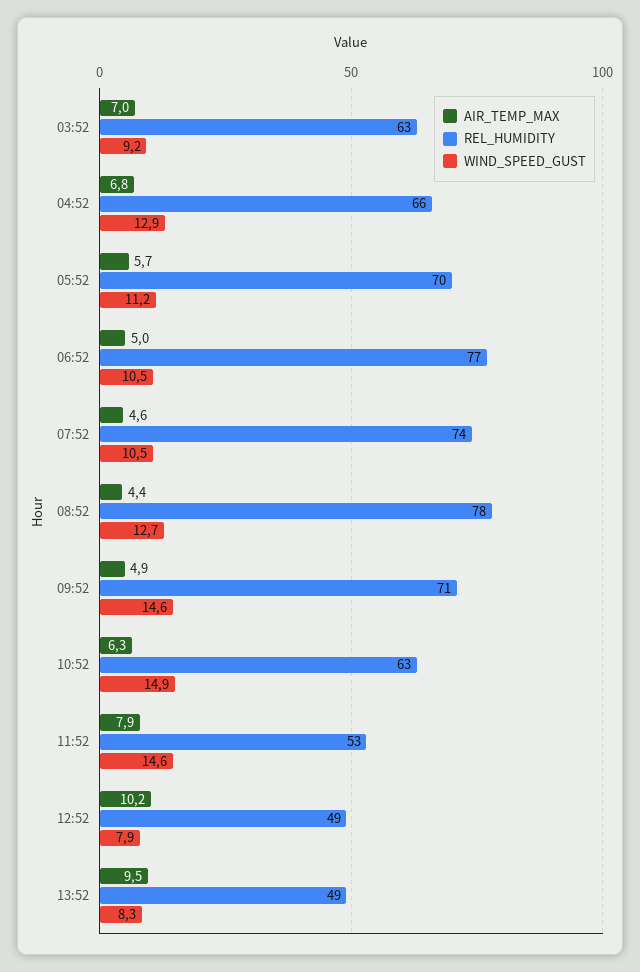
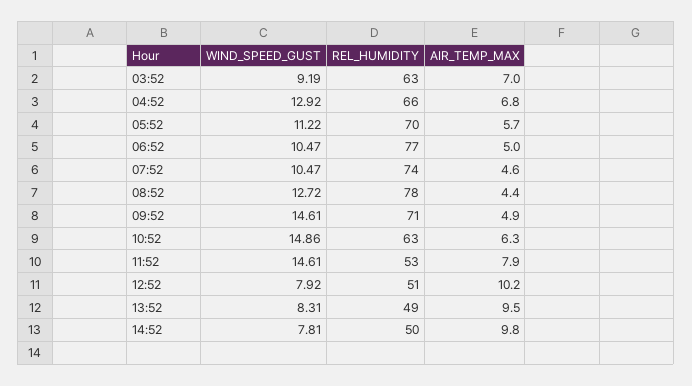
REL_HUMIDITY, 12:52: 49 -> 51
WIND_SPEED_GUST, 14:52: none -> 7.81
REL_HUMIDITY, 14:52: none -> 50
AIR_TEMP_MAX, 14:52: none -> 9.8

